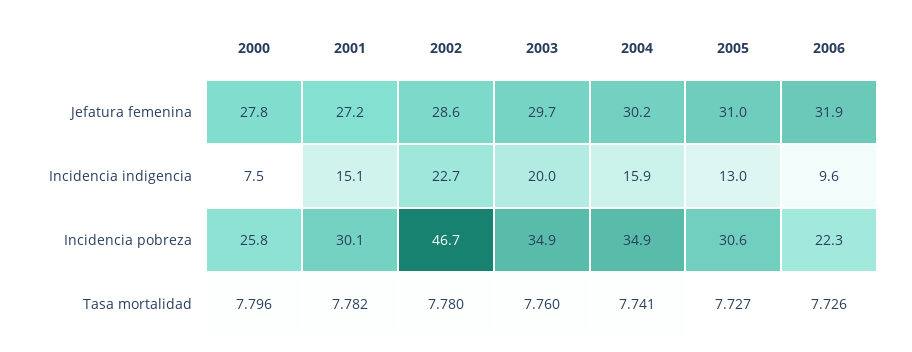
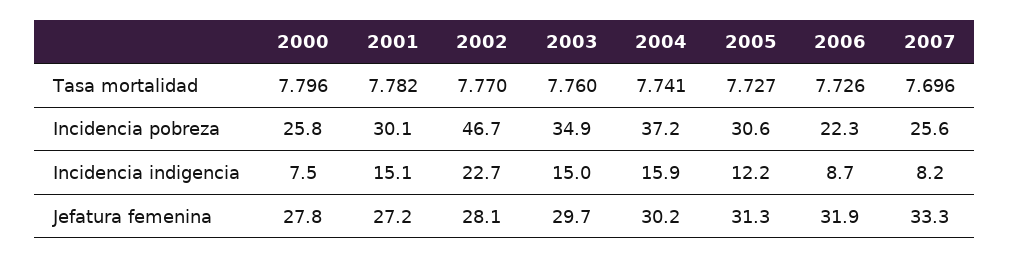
2002, Jefatura femenina: 28.6 -> 28.1
2005, Jefatura femenina: 31 -> 31.3
2003, Incidencia indigencia: 20 -> 15
2005, Incidencia indigencia: 13 -> 12.2
2006, Incidencia indigencia: 9.6 -> 8.7
2004, Incidencia pobreza: 34.9 -> 37.2
2002, Tasa mortalidad: 7.78 -> 7.77
2007, Tasa mortalidad: none -> 7.696
2007, Incidencia pobreza: none -> 25.6
2007, Incidencia indigencia: none -> 8.2
2007, Jefatura femenina: none -> 33.3

